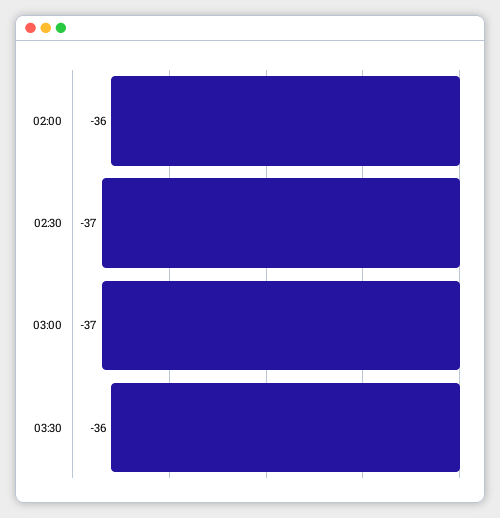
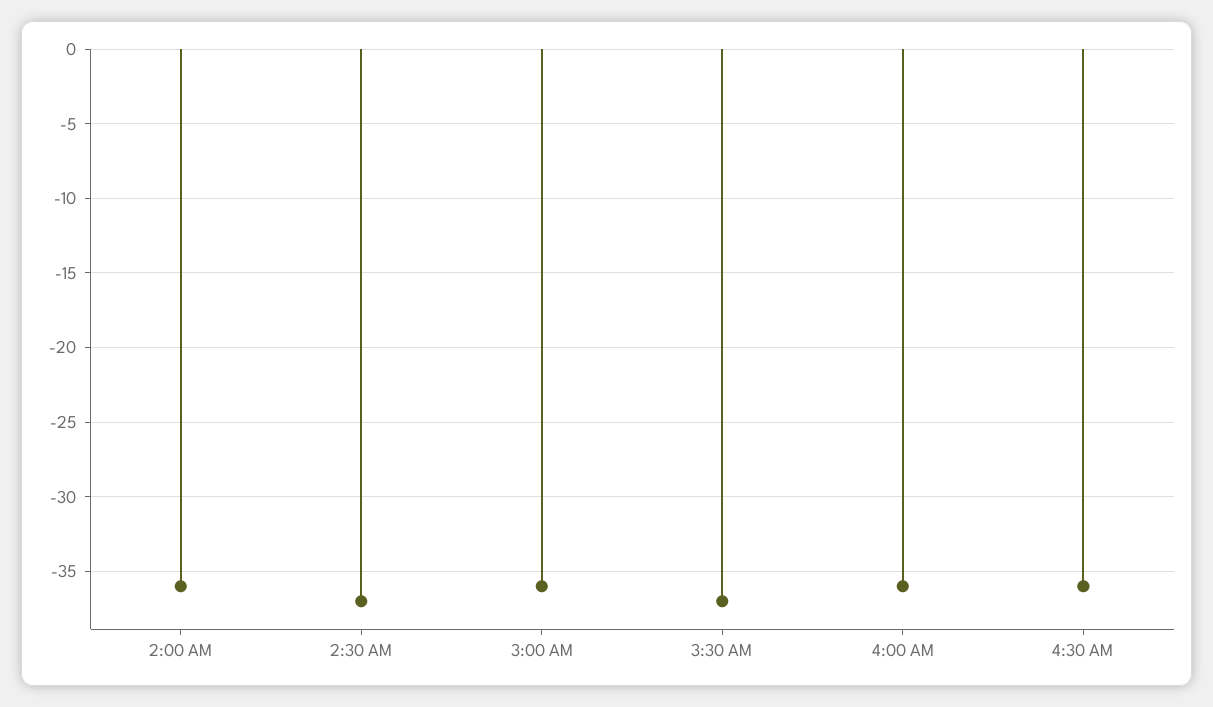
03:00: -37 -> -36
03:30: -36 -> -37
4:00 AM: none -> -36
4:30 AM: none -> -36

